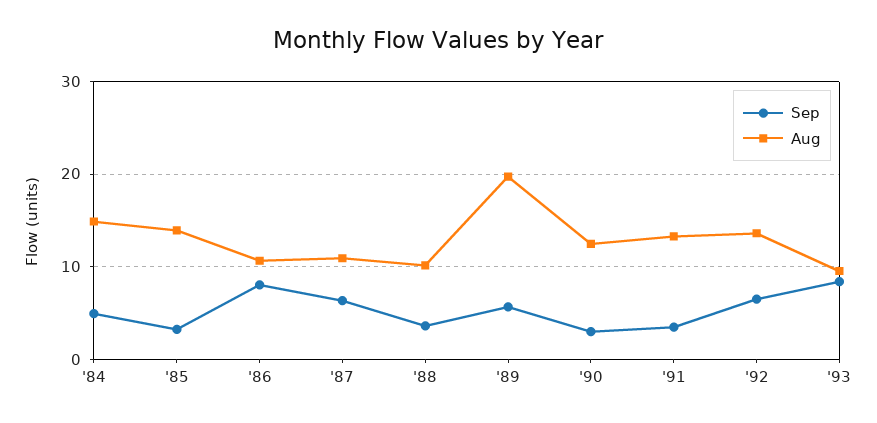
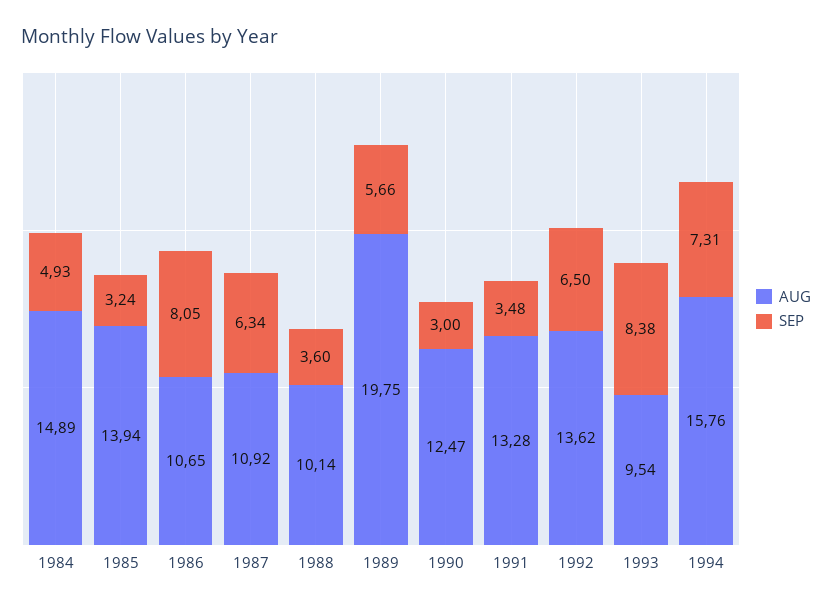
Aug, 1994: none -> 15.76
Sep, 1994: none -> 7.31

